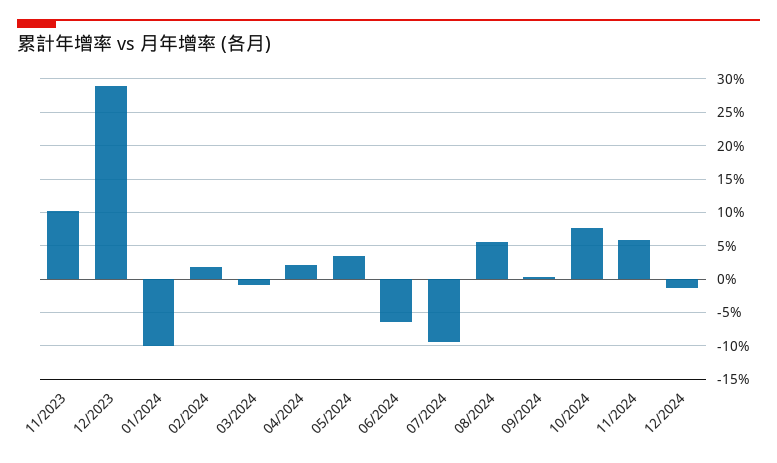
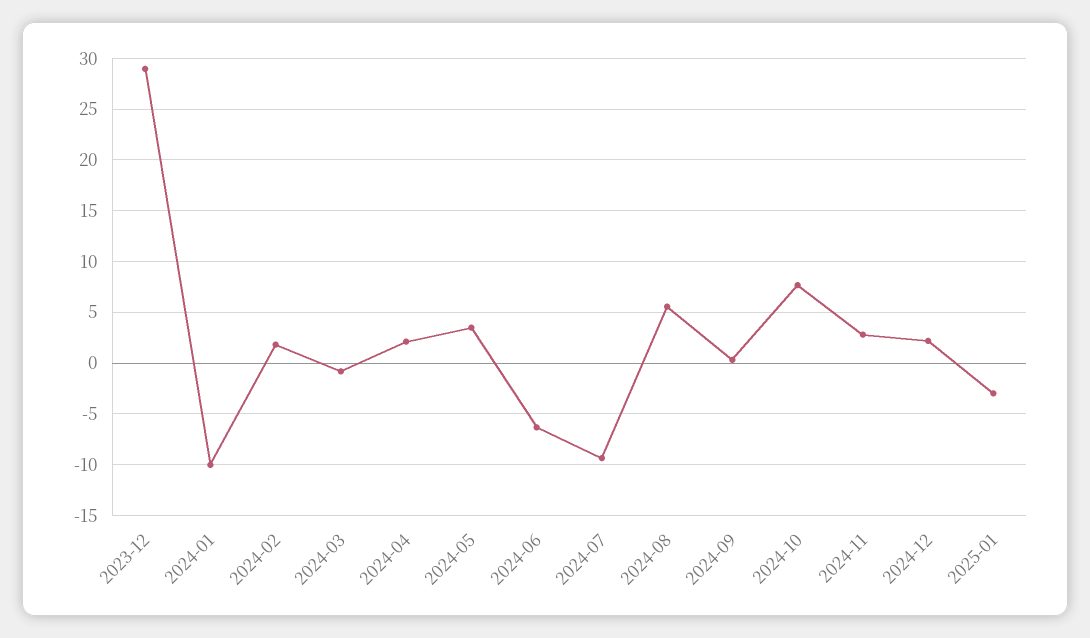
11/2023: 10 -> none
11/2024: 6 -> 3
12/2024: -1 -> 2
2025-01: none -> -3

